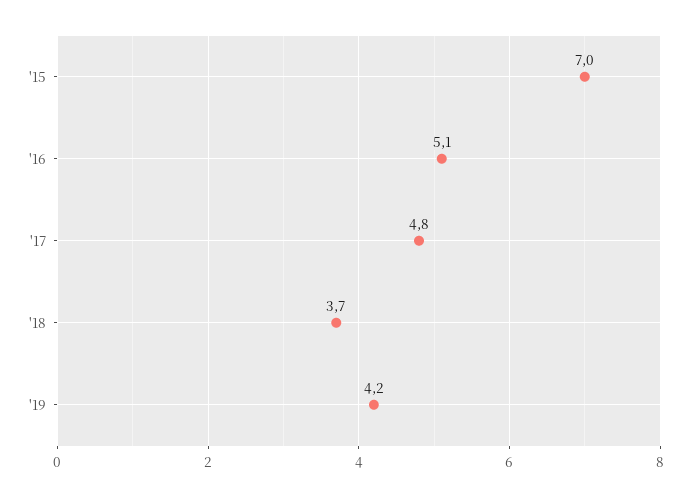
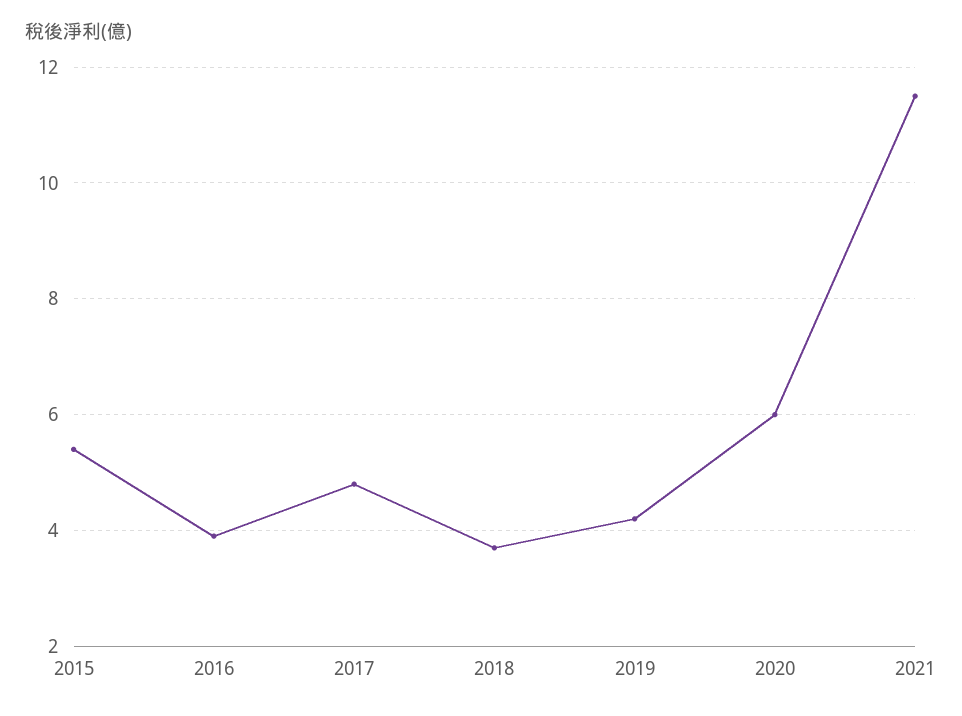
'15: 7 -> 5.5
'16: 5.1 -> 4
2020: none -> 6
2021: none -> 11.5

